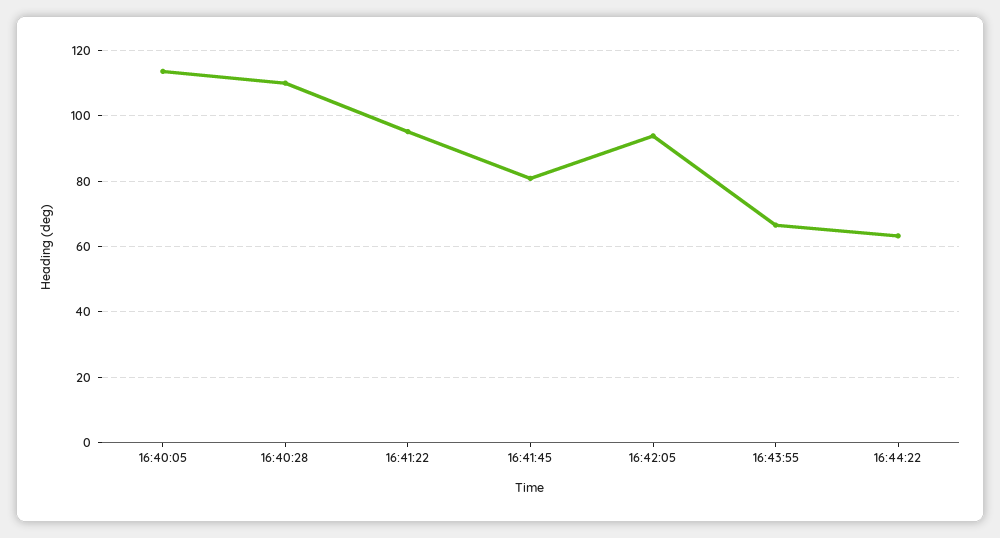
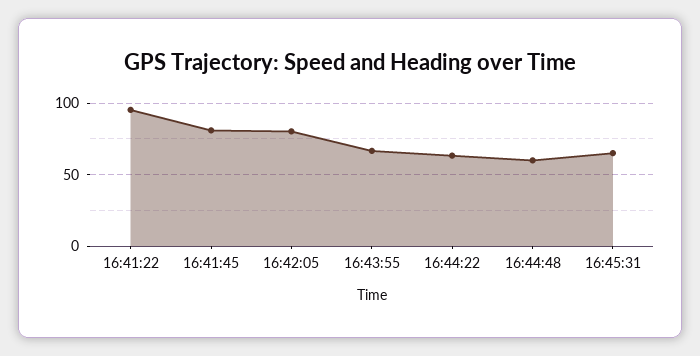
16:40:05: 114 -> none
16:40:28: 110 -> none
16:42:05: 94 -> 80
16:44:48: none -> 60
16:45:31: none -> 65

